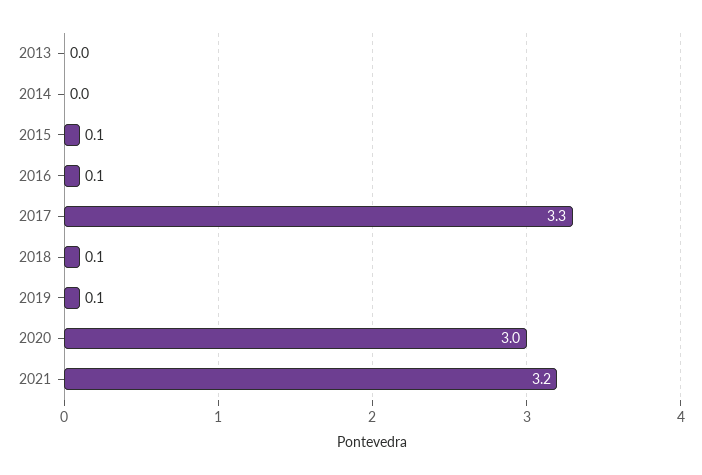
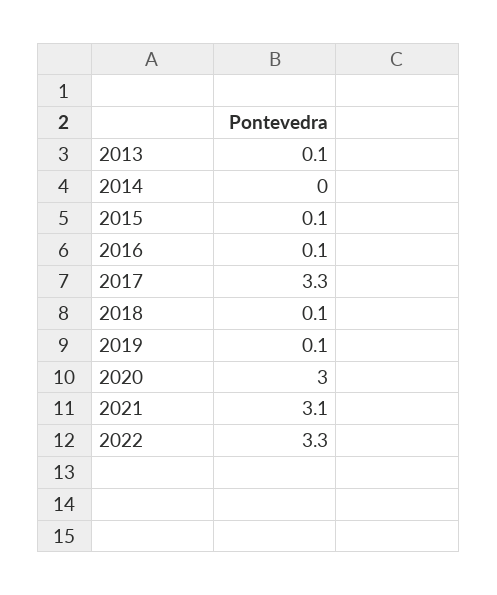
2013: 0 -> 0.1
2021: 3.2 -> 3.1
2022: none -> 3.3

